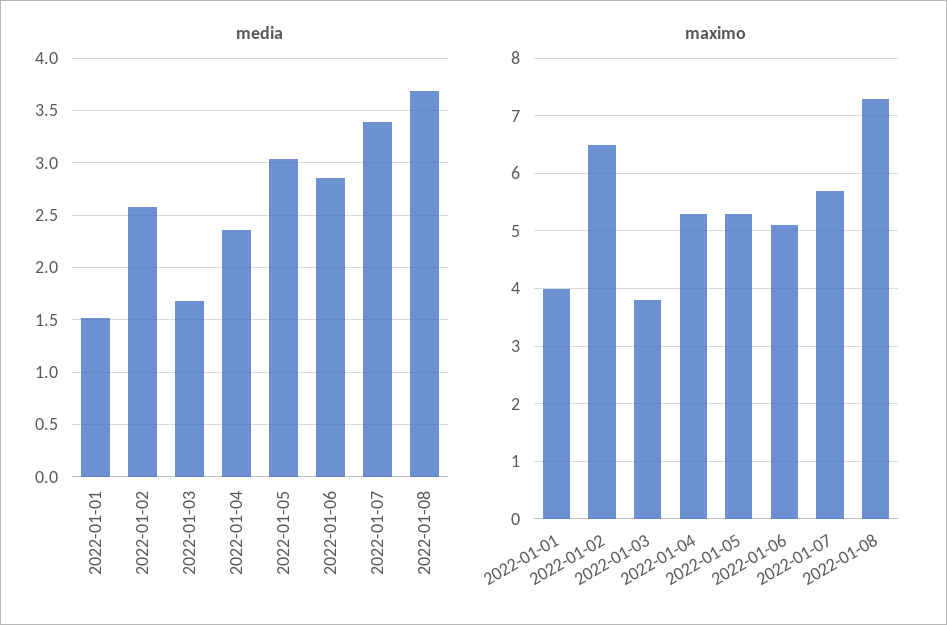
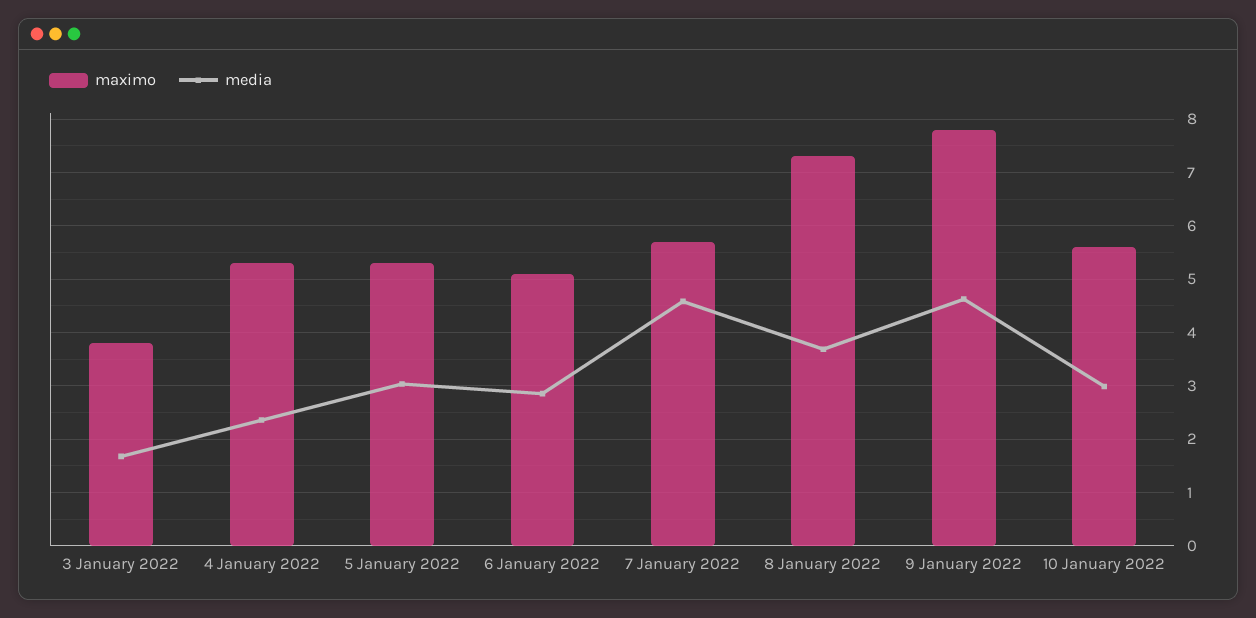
media, 2022-01-01: 1.5 -> none
media, 2022-01-02: 2.6 -> none
media, 2022-01-07: 3.4 -> 4.6
maximo, 2022-01-01: 4 -> none
maximo, 2022-01-02: 6.5 -> none
maximo, 9 January 2022: none -> 7.8
media, 9 January 2022: none -> 4.6
maximo, 10 January 2022: none -> 5.6
media, 10 January 2022: none -> 3

